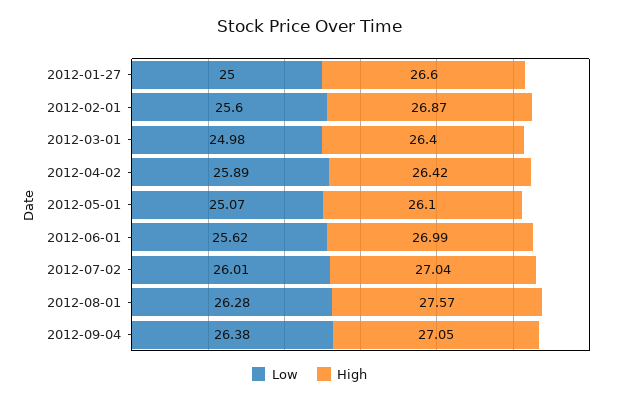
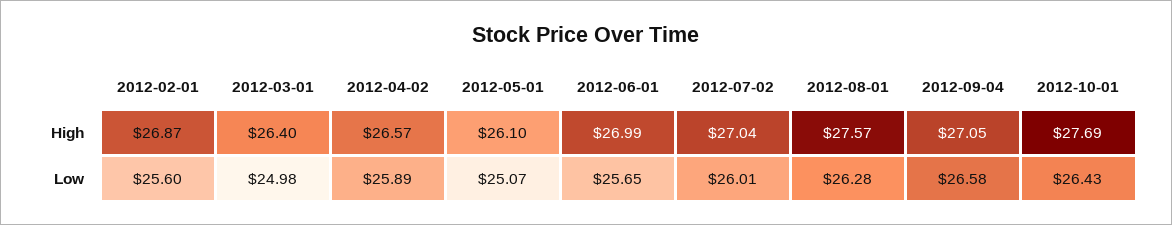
Low, 2012-01-27: 25 -> none
High, 2012-01-27: 26.6 -> none
High, 2012-04-02: 26.42 -> 26.57
Low, 2012-06-01: 25.62 -> 25.65
Low, 2012-09-04: 26.38 -> 26.58
High, 2012-10-01: none -> 27.69
Low, 2012-10-01: none -> 26.43

